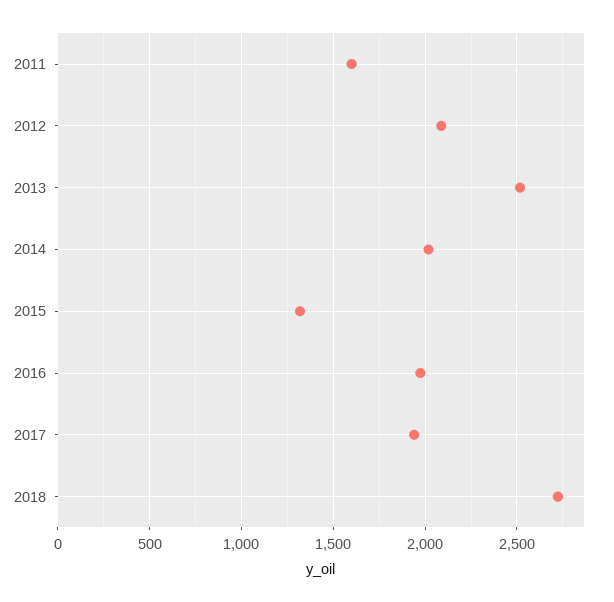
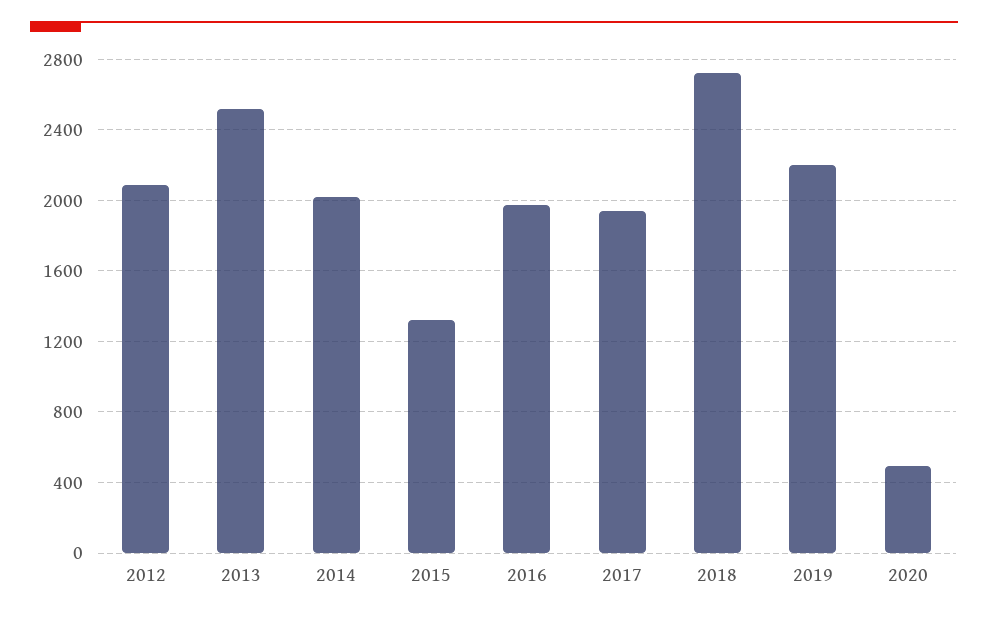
2011: 1600 -> none
2019: none -> 2200
2020: none -> 500

